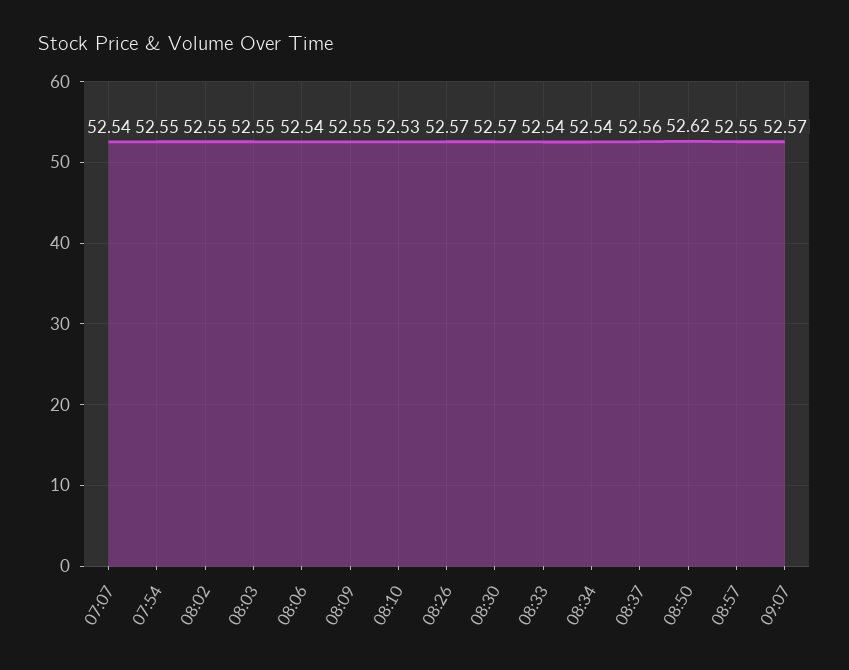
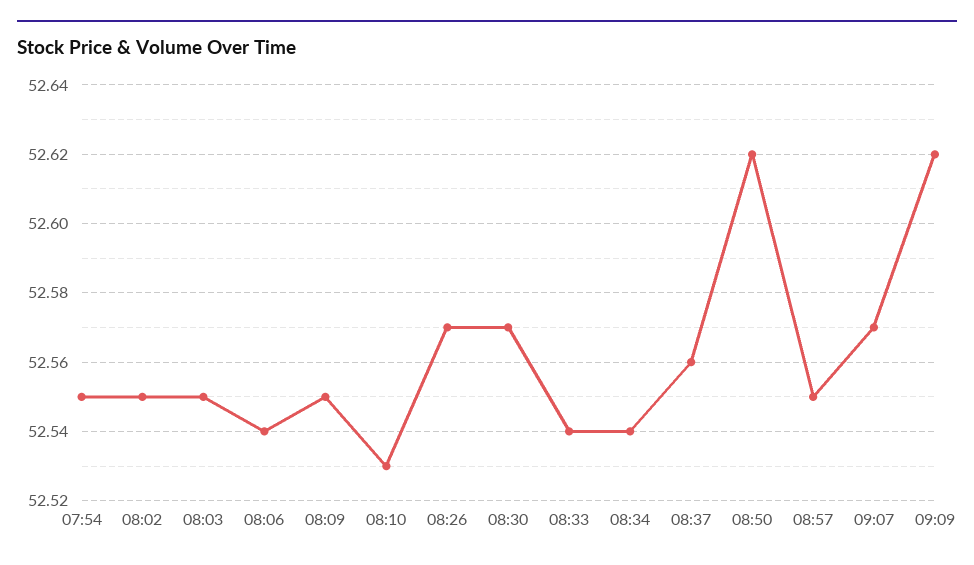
07:07: 52.54 -> none
09:09: none -> 52.62

